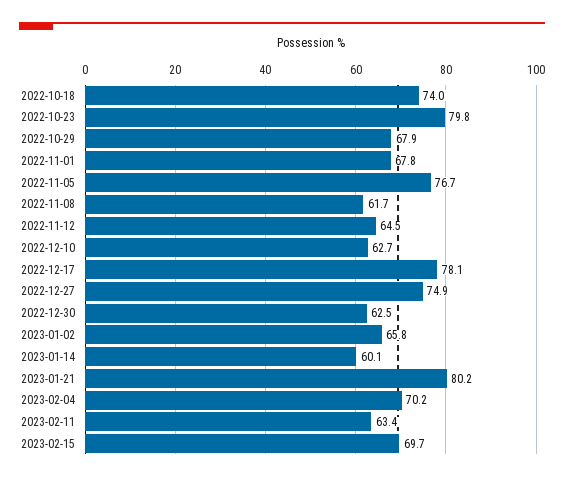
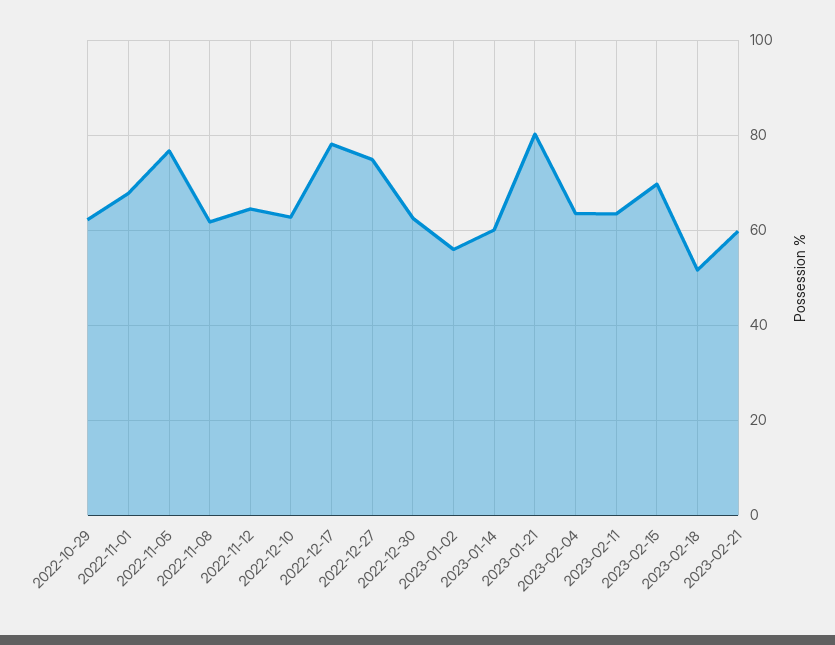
2022-10-18: 74 -> none
2022-10-23: 79.8 -> none
2022-10-29: 67.9 -> 62
2023-01-02: 65.8 -> 56
2023-02-04: 70.2 -> 64
2023-02-18: none -> 52
2023-02-21: none -> 60

